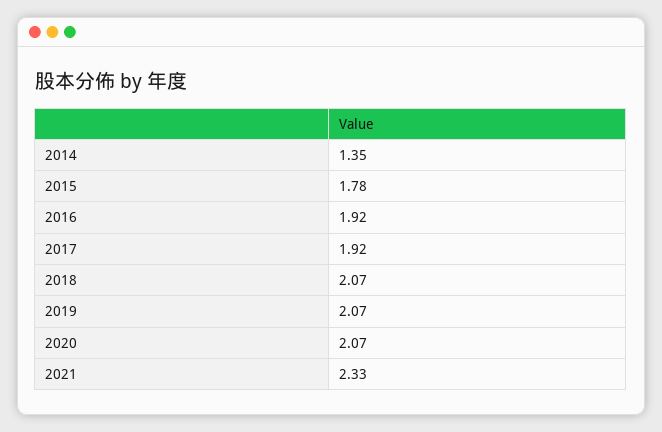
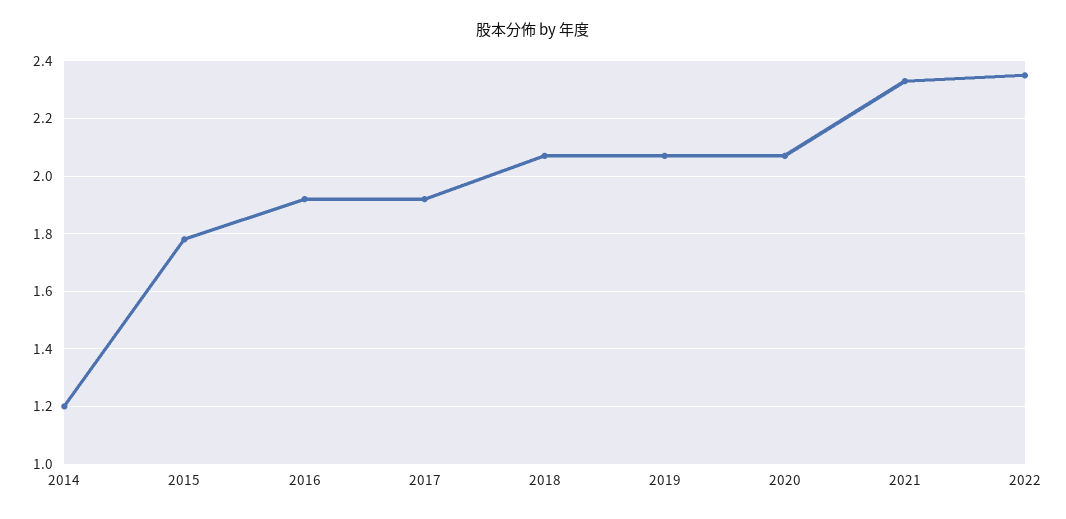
2014: 1.35 -> 1.2
2022: none -> 2.35

